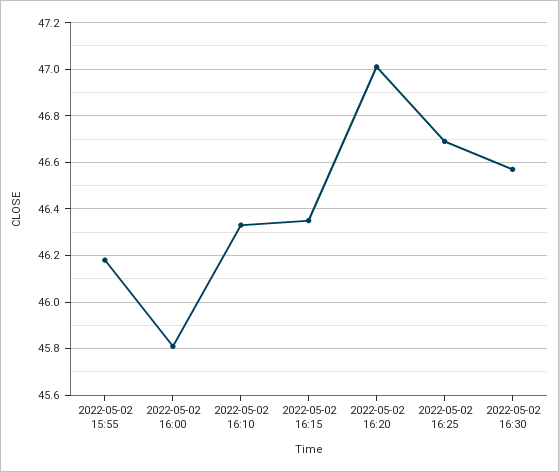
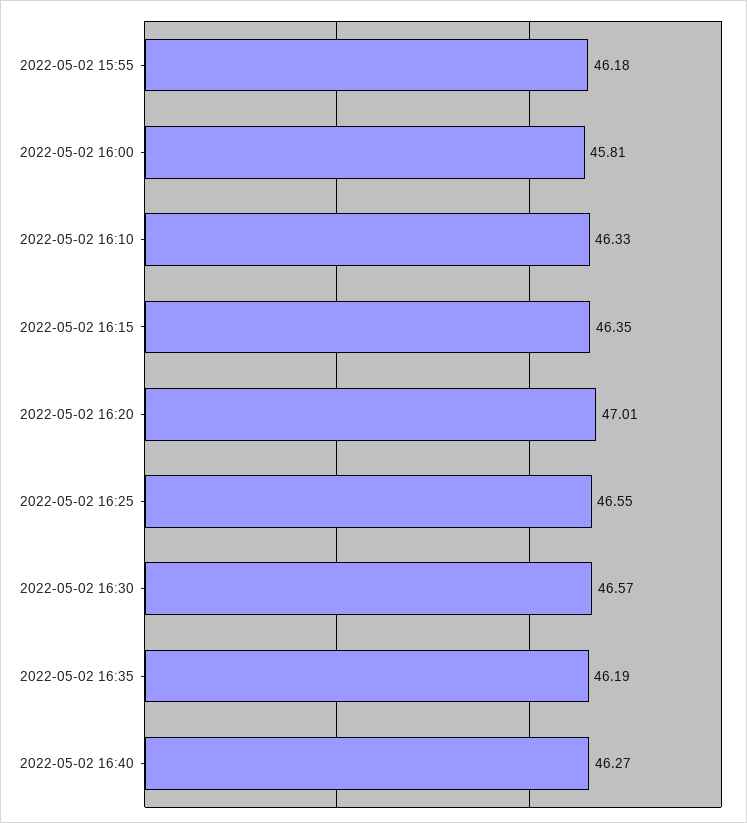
2022-05-02 16:25: 46.7 -> 46.55
2022-05-02 16:35: none -> 46.19
2022-05-02 16:40: none -> 46.27

